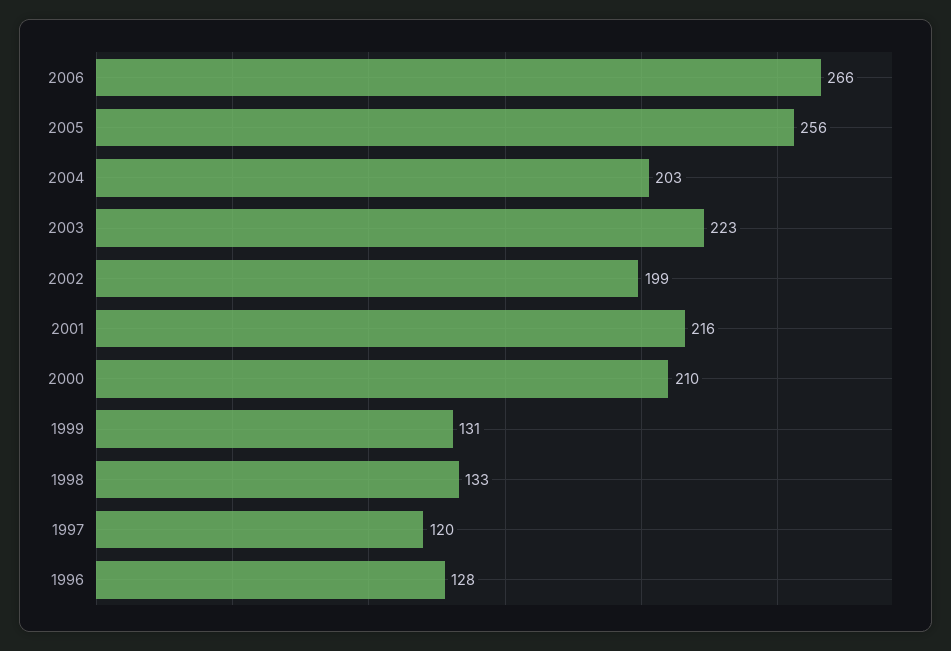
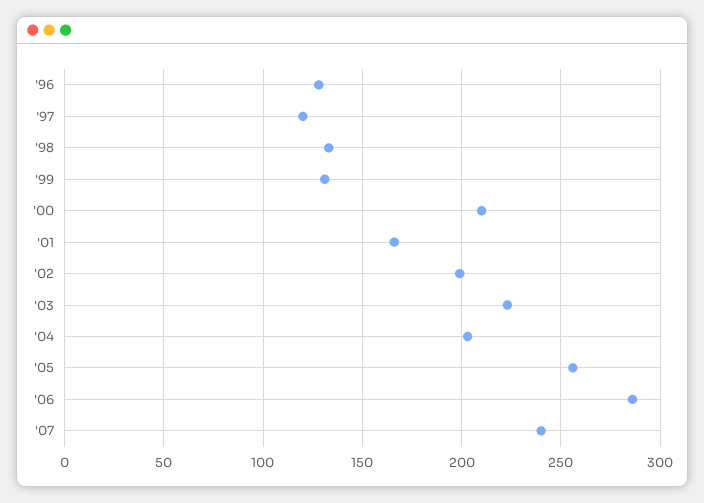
2006: 266 -> 285
2001: 216 -> 165
'07: none -> 240

